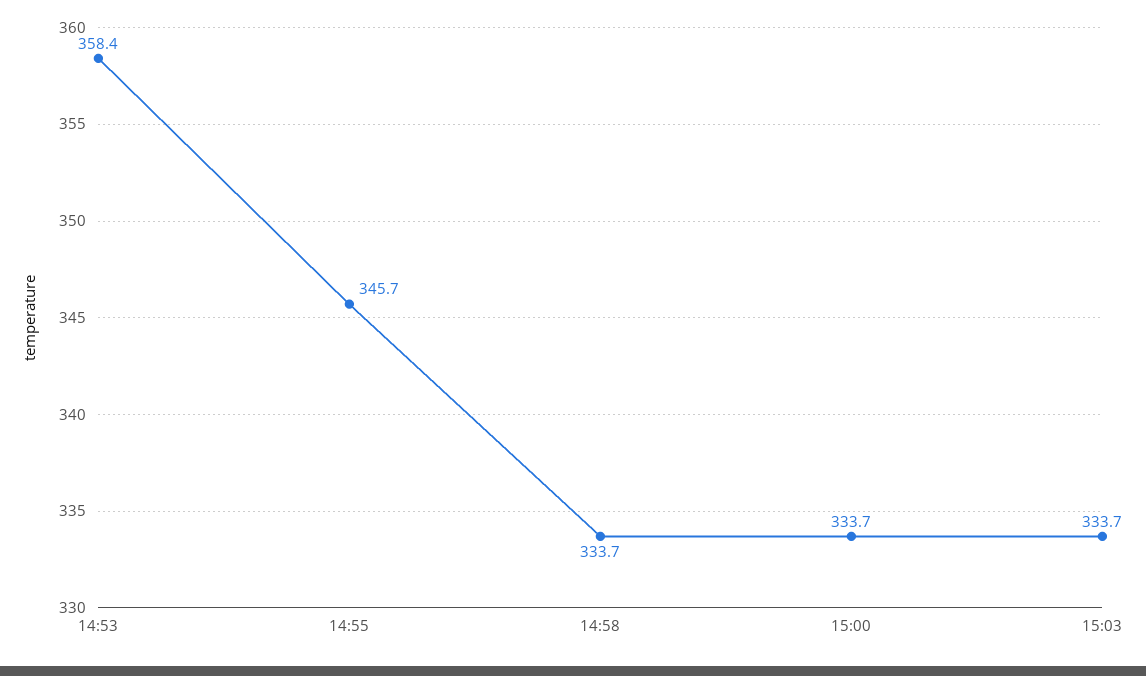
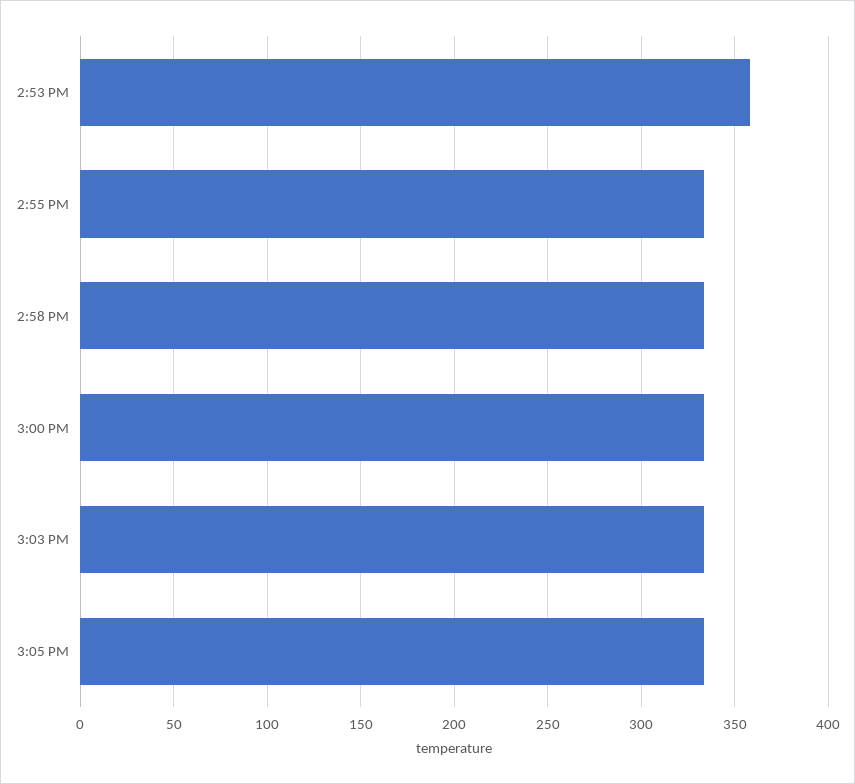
14:55: 345.7 -> 335
3:05 PM: none -> 335

